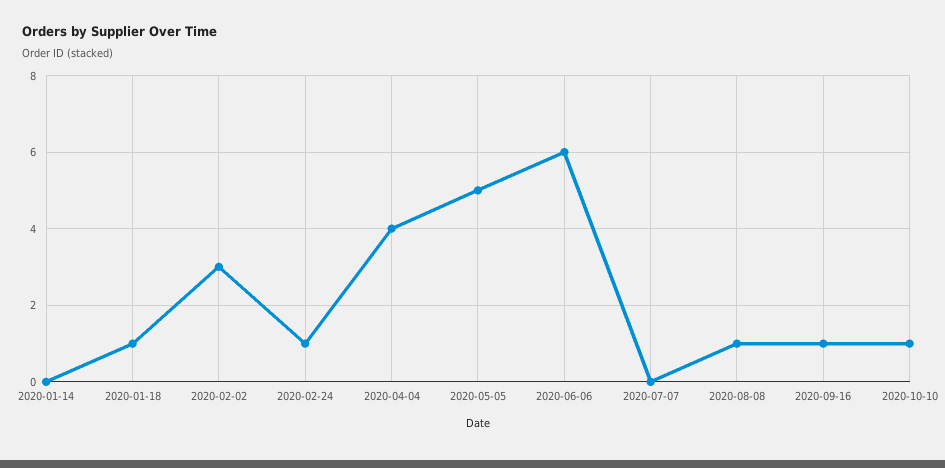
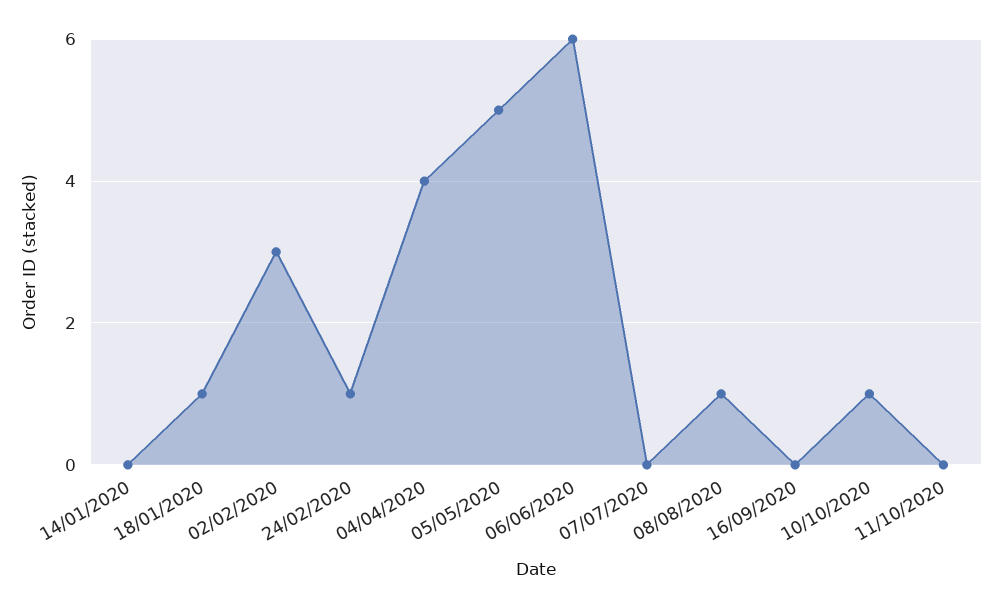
2020-09-16: 1 -> 0
11/10/2020: none -> 0

